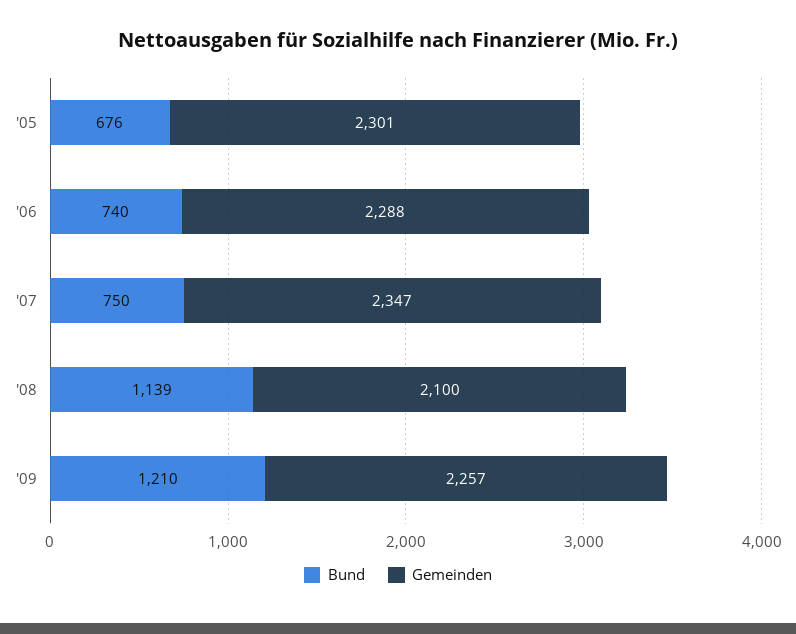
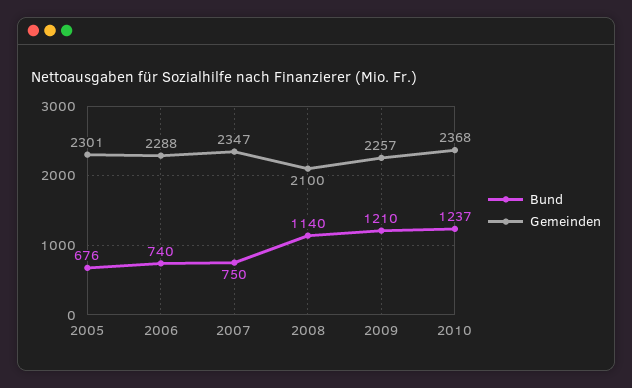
Bund, '08: 1139 -> 1140
Bund, 2010: none -> 1237
Gemeinden, 2010: none -> 2368

